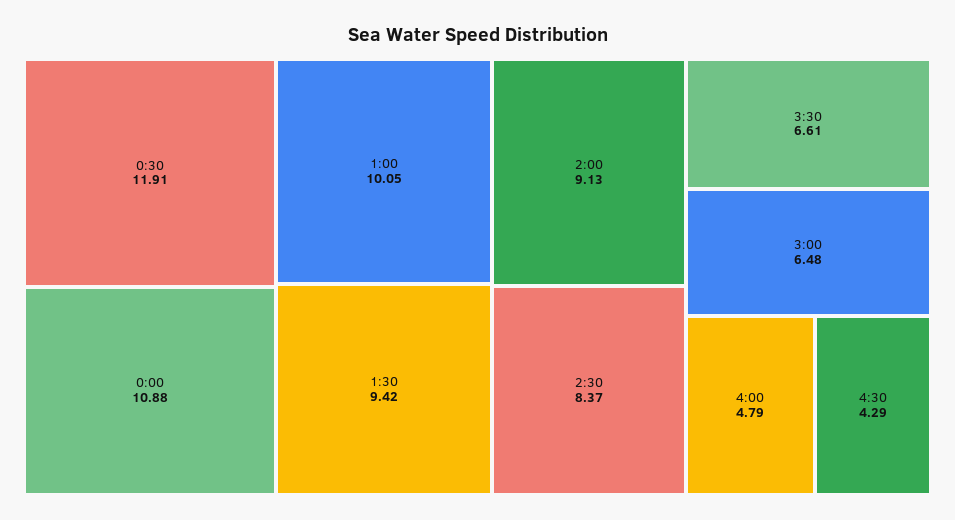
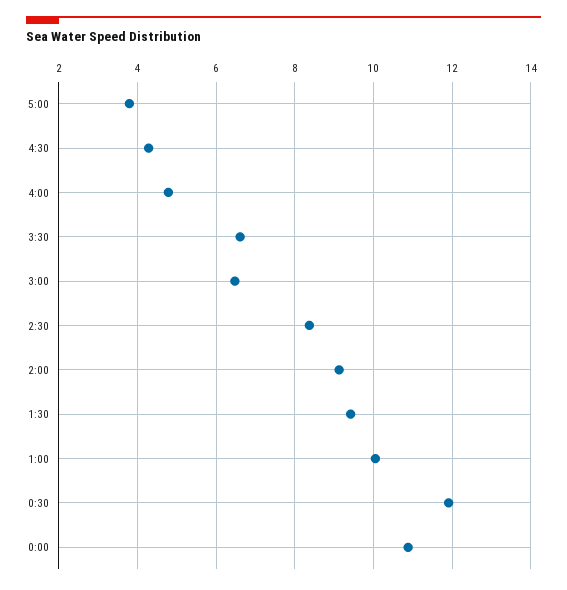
5:00: none -> 3.8

